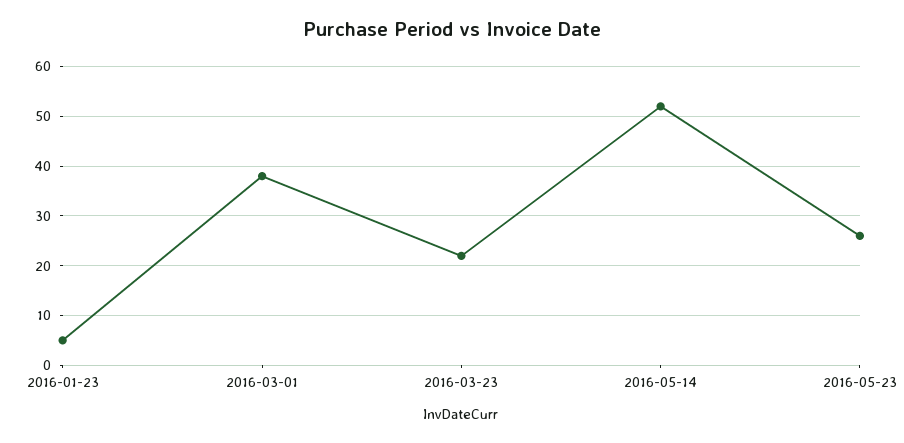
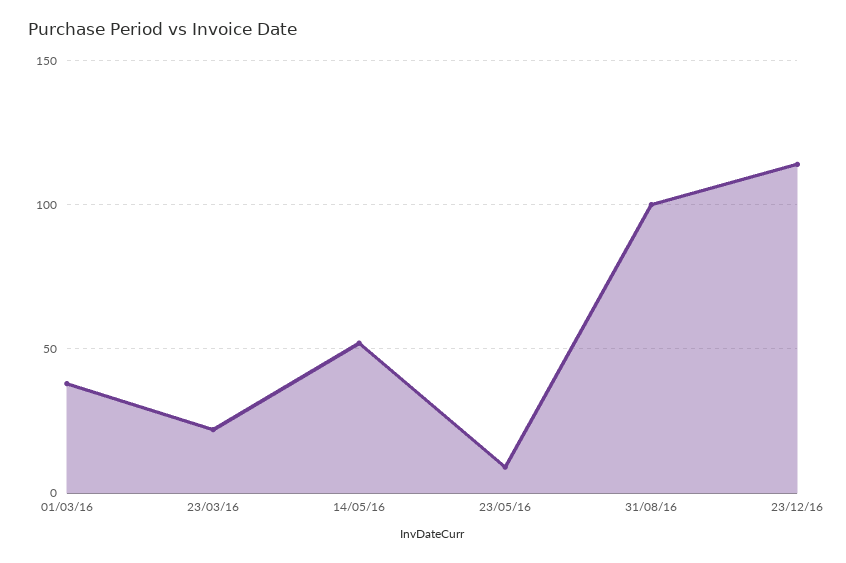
2016-01-23: 5 -> none
2016-05-23: 25 -> 10
31/08/16: none -> 100
23/12/16: none -> 115

